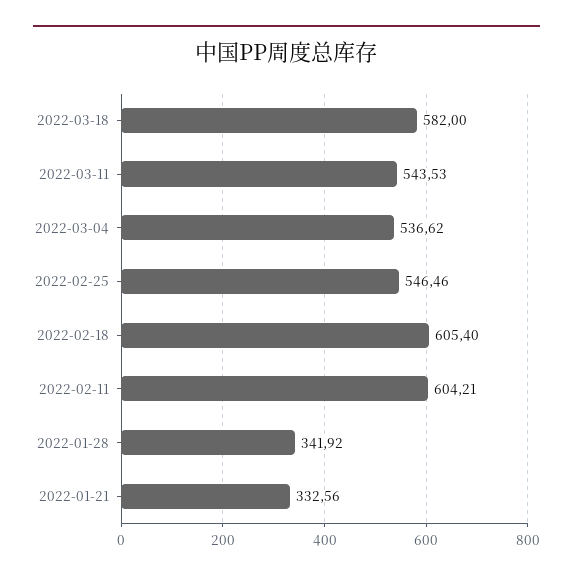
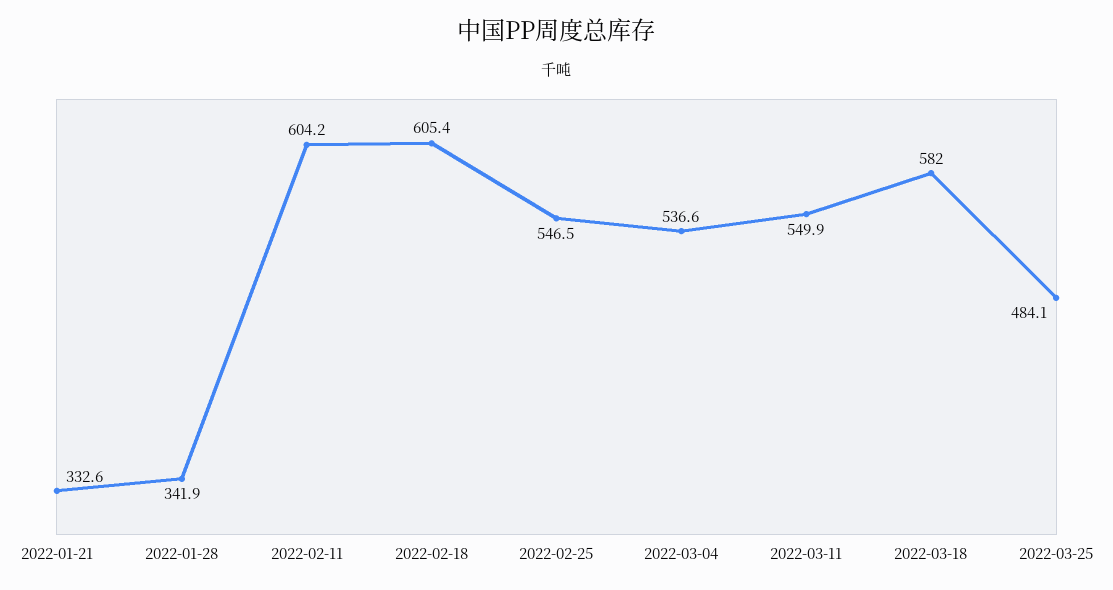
2022-03-11: 543.53 -> 549.9
2022-03-25: none -> 484.1

